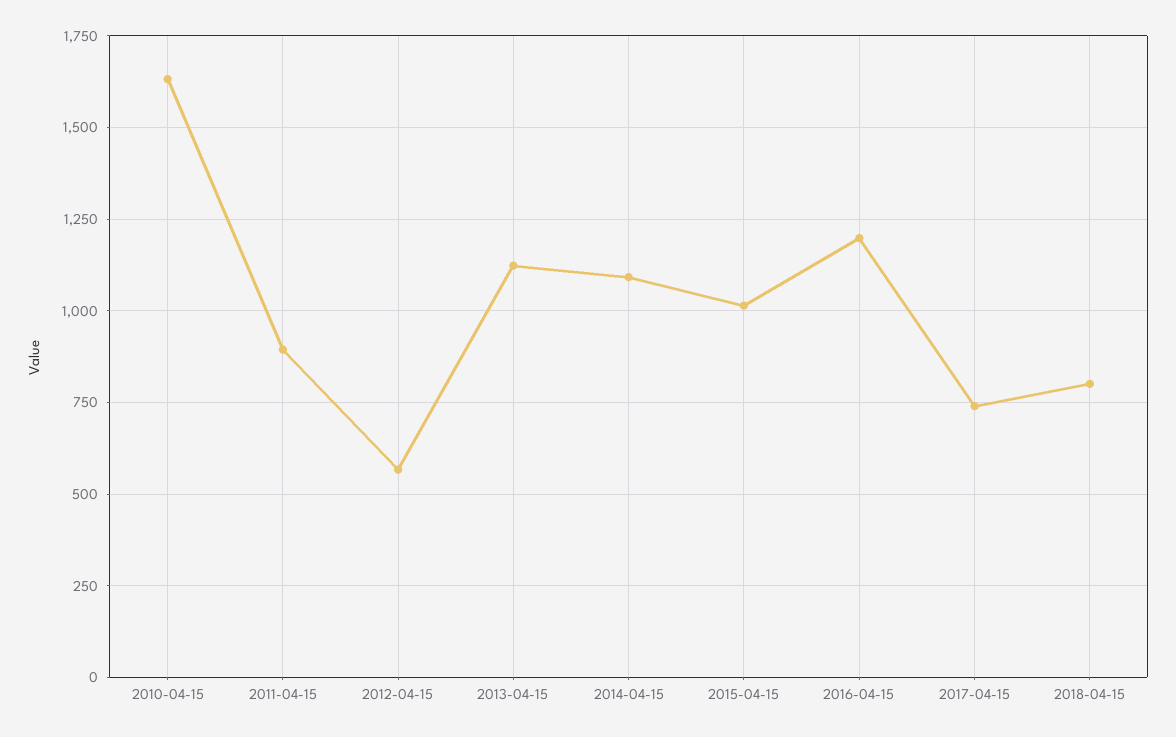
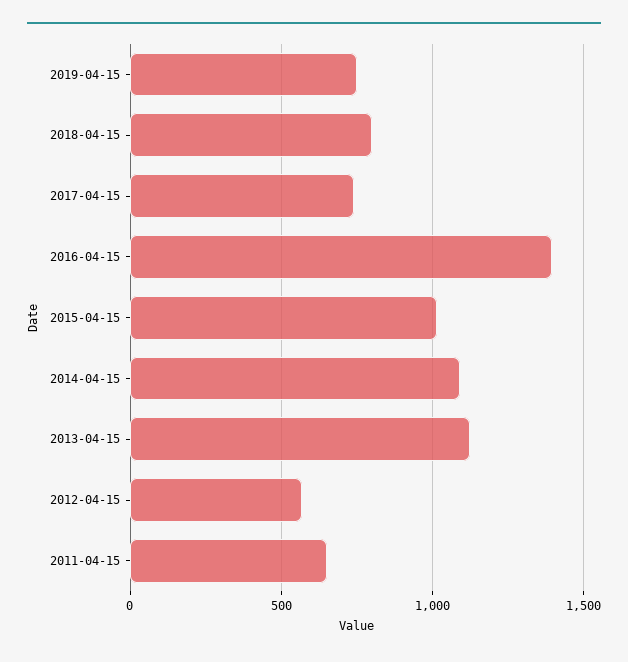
2010-04-15: 1625 -> none
2011-04-15: 900 -> 650
2016-04-15: 1200 -> 1400
2019-04-15: none -> 750

